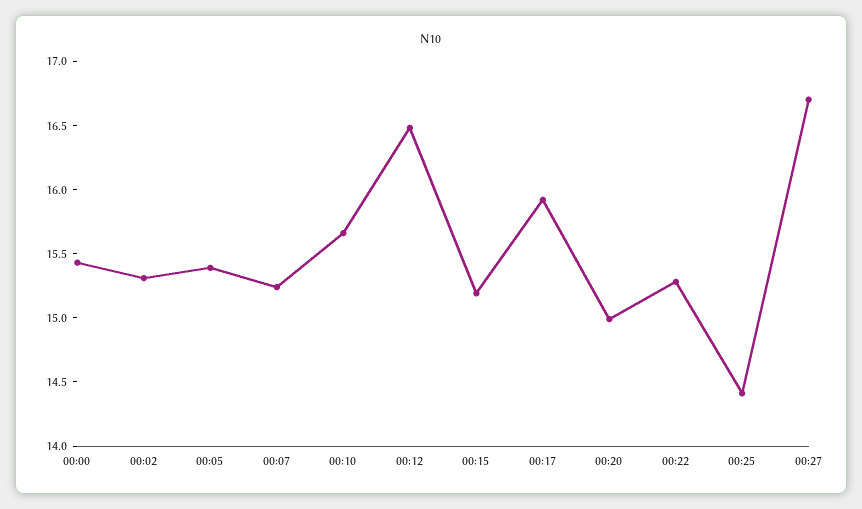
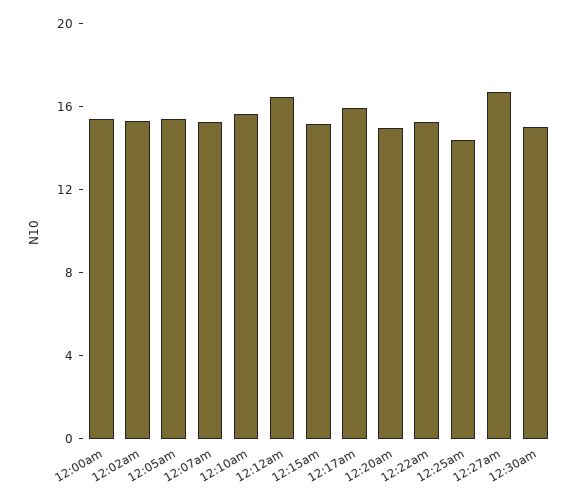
12:30am: none -> 15

